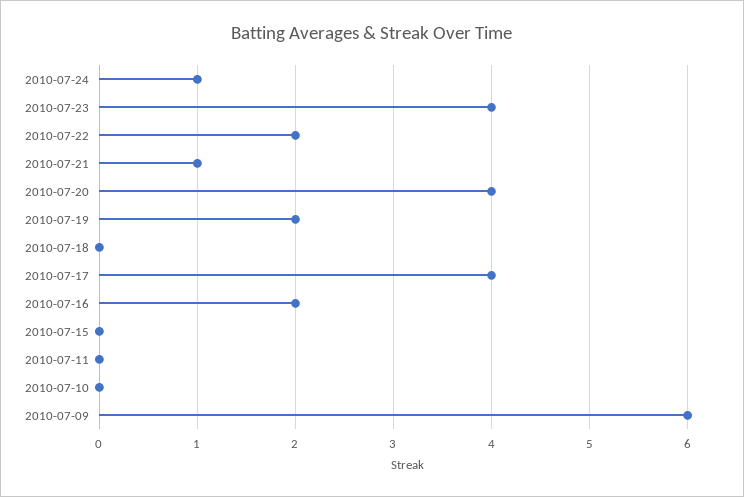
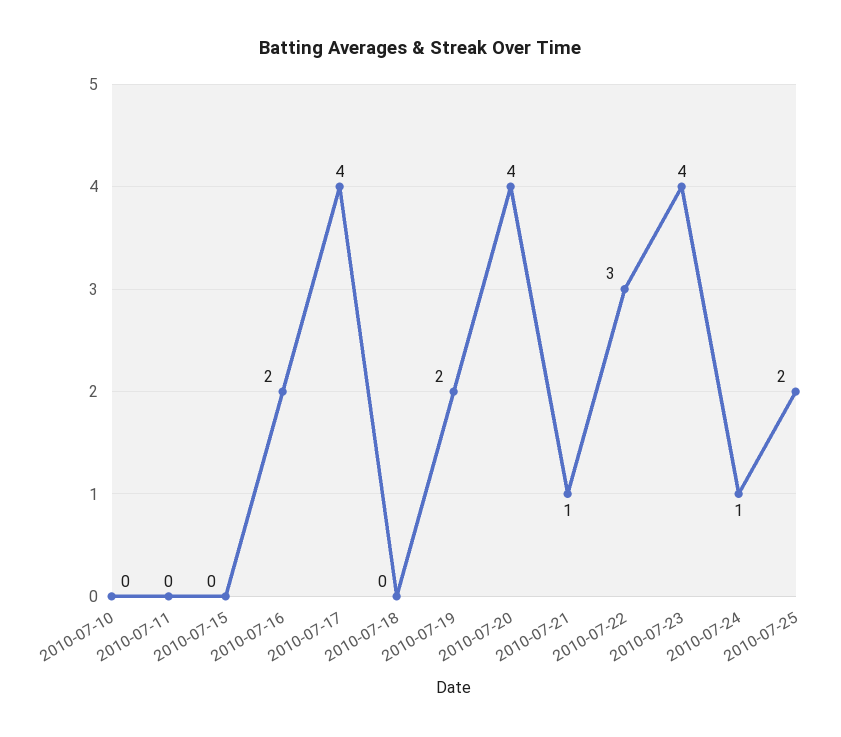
2010-07-22: 2 -> 3
2010-07-09: 6 -> none
2010-07-25: none -> 2

